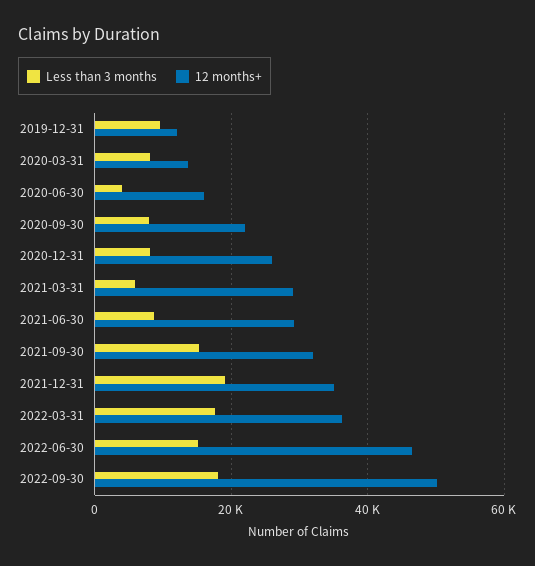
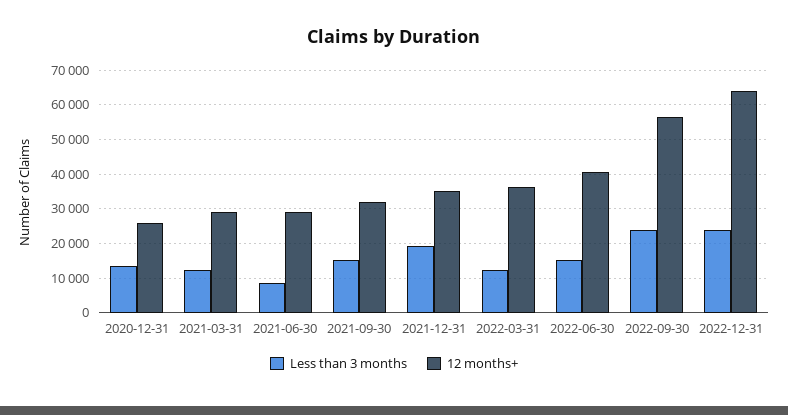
Less than 3 months, 2019-12-31: 10000 -> none
12 months+, 2019-12-31: 12000 -> none
Less than 3 months, 2020-03-31: 8000 -> none
12 months+, 2020-03-31: 14000 -> none
Less than 3 months, 2020-06-30: 4000 -> none
12 months+, 2020-06-30: 16000 -> none
Less than 3 months, 2020-09-30: 8000 -> none
12 months+, 2020-09-30: 22000 -> none
Less than 3 months, 2020-12-31: 8000 -> 14000
Less than 3 months, 2021-03-31: 6000 -> 12000
Less than 3 months, 2022-03-31: 18000 -> 12000
12 months+, 2022-06-30: 46000 -> 40000
Less than 3 months, 2022-09-30: 18000 -> 24000
12 months+, 2022-09-30: 50000 -> 56000
Less than 3 months, 2022-12-31: none -> 24000
12 months+, 2022-12-31: none -> 64000

